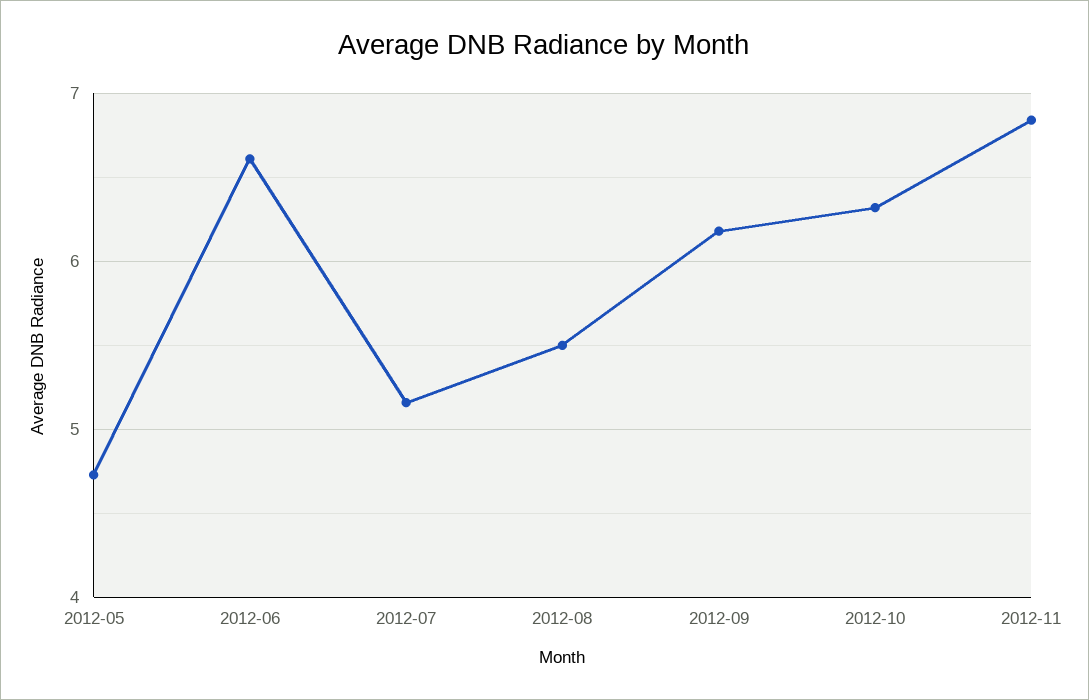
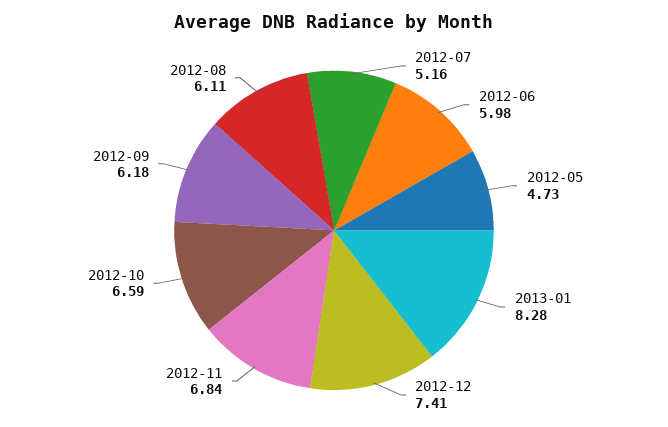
2012-06: 6.6 -> 5.98
2012-08: 5.5 -> 6.11
2012-10: 6.3 -> 6.59
2013-01: none -> 8.28
2012-12: none -> 7.41

